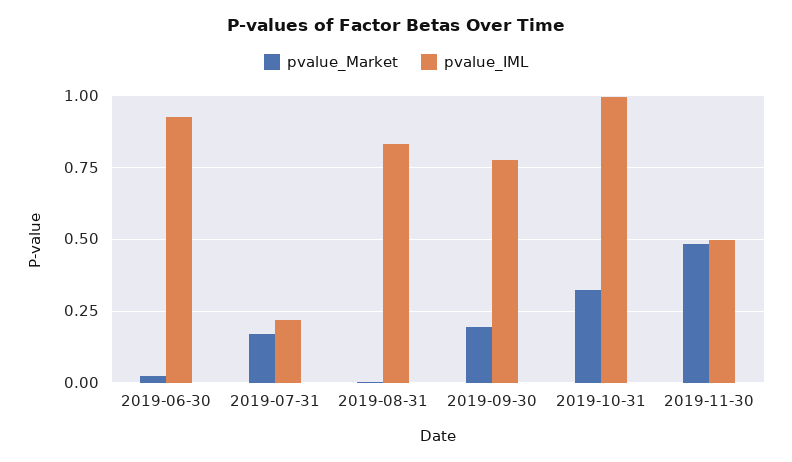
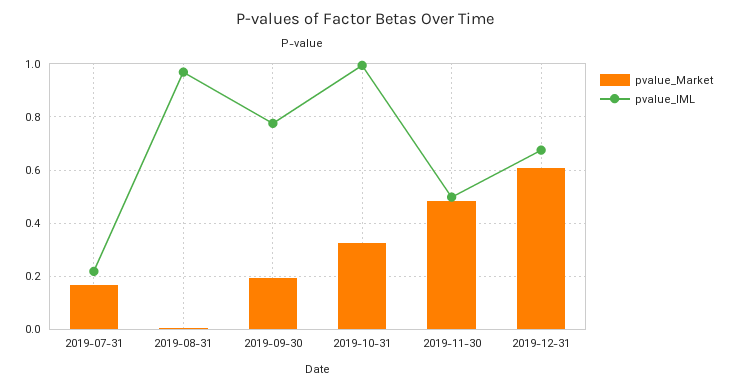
pvalue_Market, 2019-06-30: 0.025 -> none
pvalue_IML, 2019-06-30: 0.925 -> none
pvalue_IML, 2019-08-31: 0.825 -> 0.975
pvalue_Market, 2019-12-31: none -> 0.6
pvalue_IML, 2019-12-31: none -> 0.675

